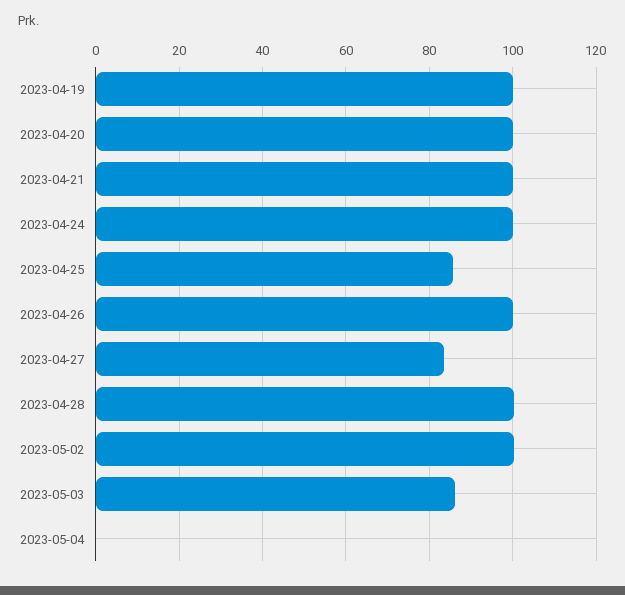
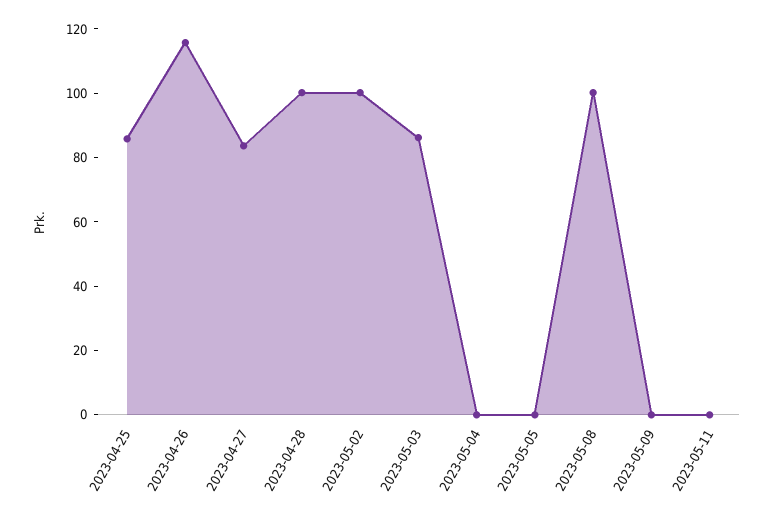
2023-04-19: 100 -> none
2023-04-20: 100 -> none
2023-04-21: 100 -> none
2023-04-24: 100 -> none
2023-04-26: 100 -> 115
2023-05-05: none -> 0
2023-05-08: none -> 100
2023-05-09: none -> 0
2023-05-11: none -> 0

